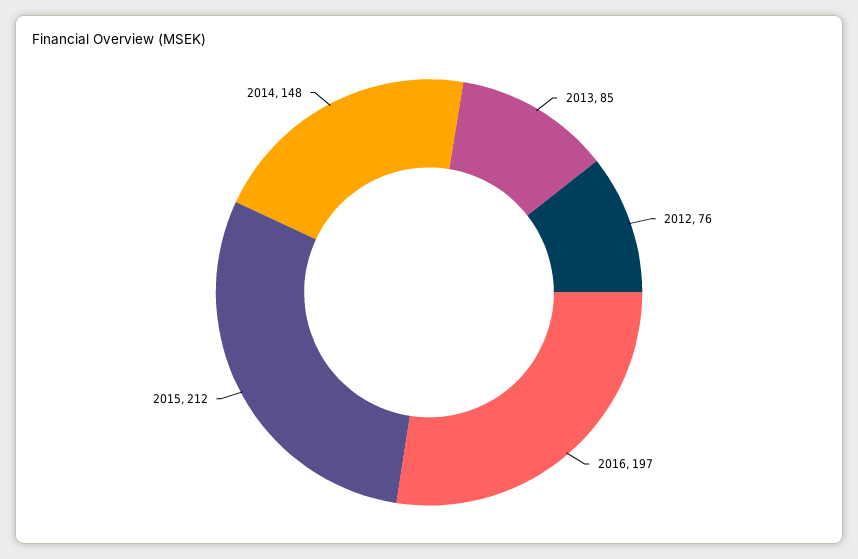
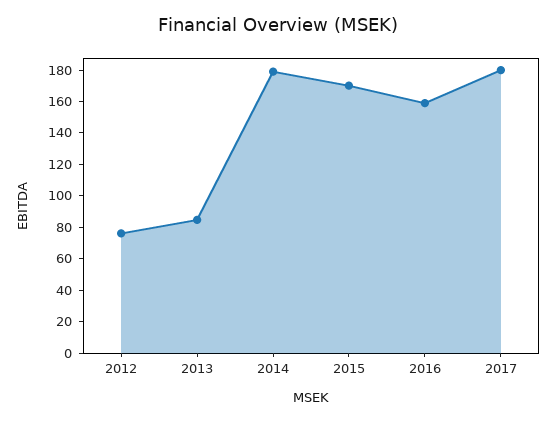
2016: 197 -> 160
2015: 212 -> 170
2014: 148 -> 180
2017: none -> 180

